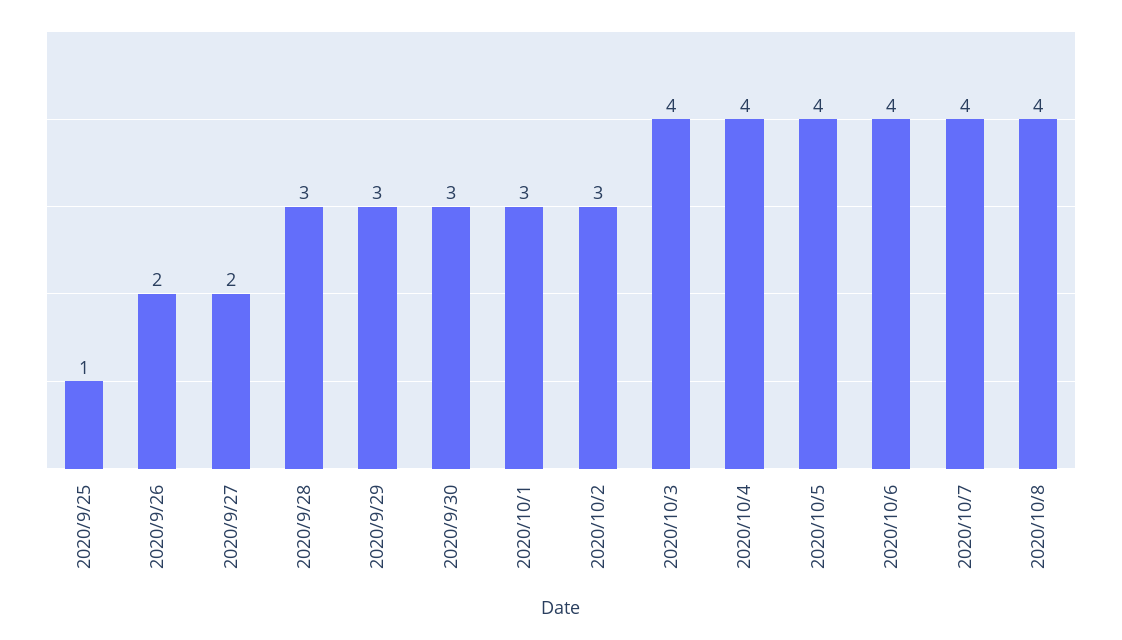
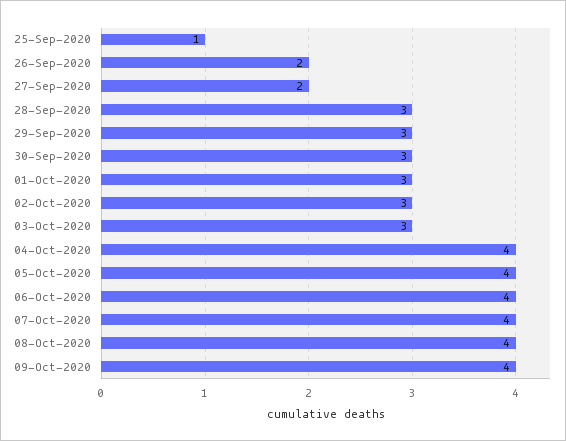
2020/10/3: 4 -> 3
09-Oct-2020: none -> 4

